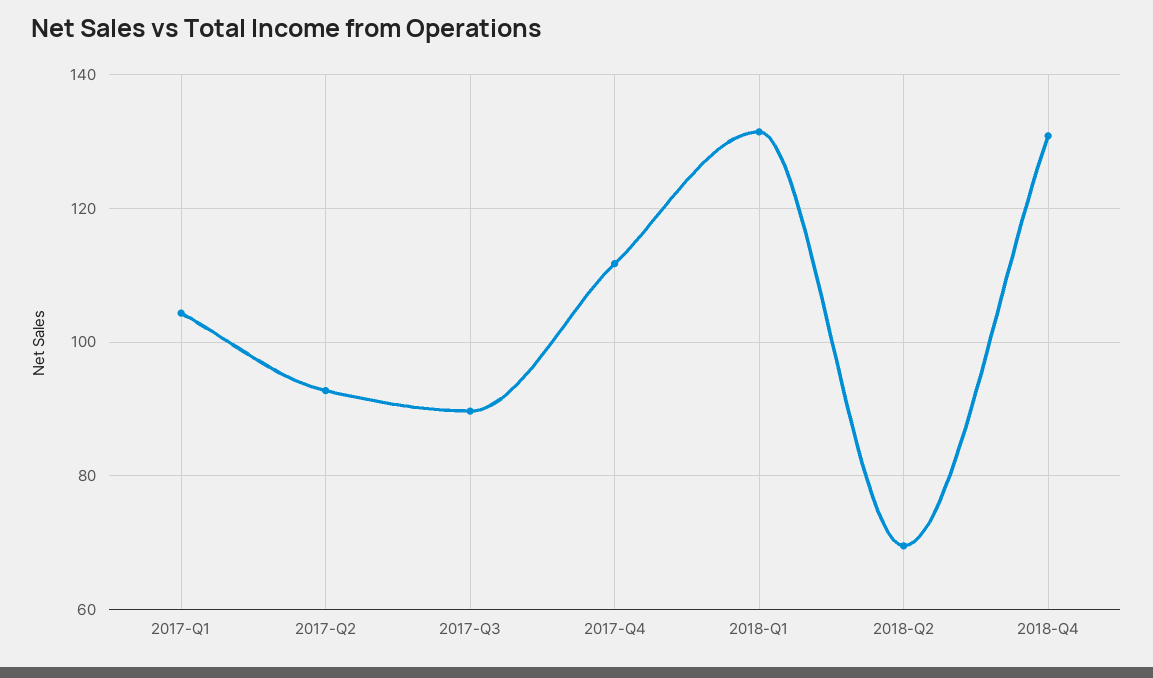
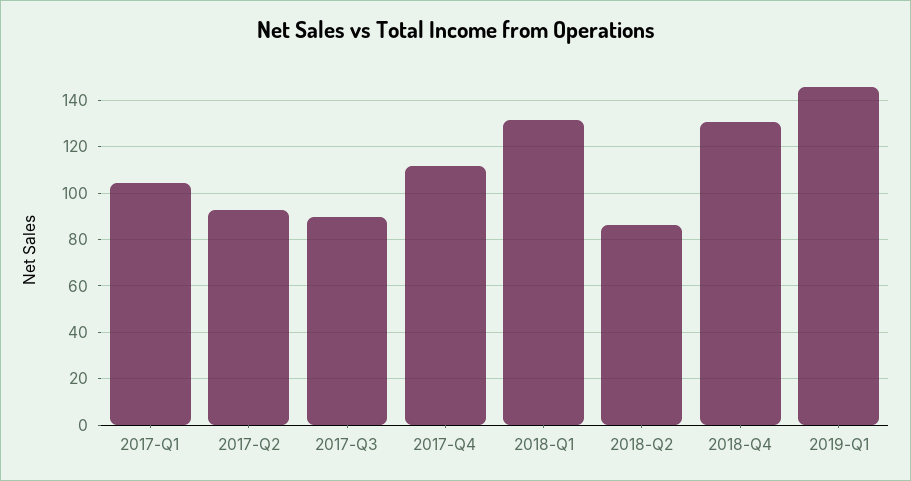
2018-Q2: 70 -> 85
2019-Q1: none -> 145

